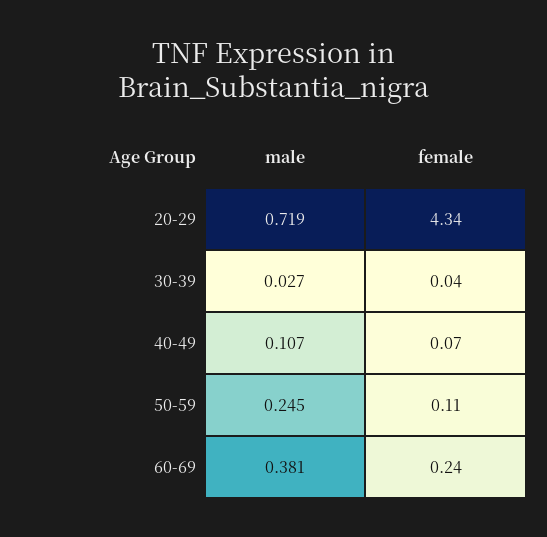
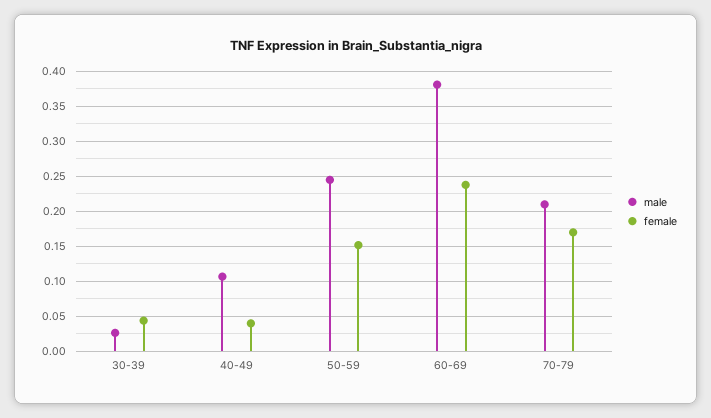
male, 20-29: 0.719 -> none
female, 20-29: 4.34 -> none
female, 40-49: 0.07 -> 0.04
female, 50-59: 0.11 -> 0.15
male, 70-79: none -> 0.21
female, 70-79: none -> 0.17

